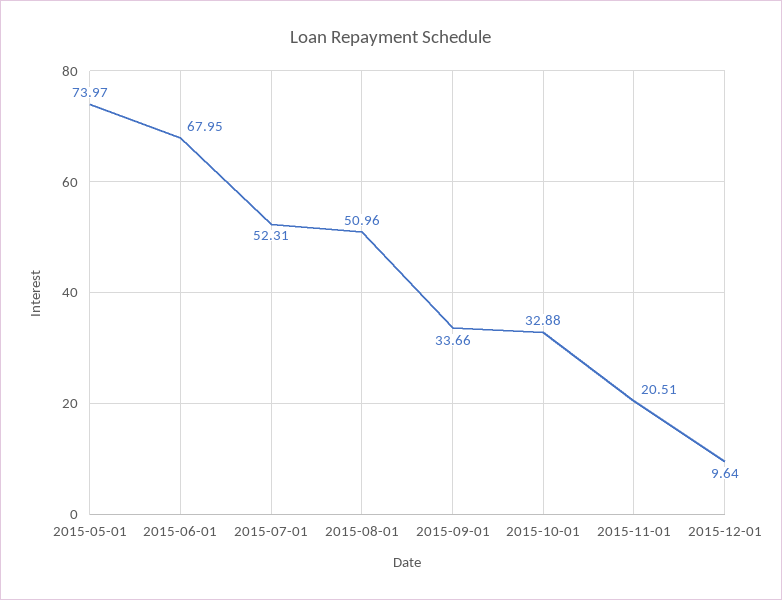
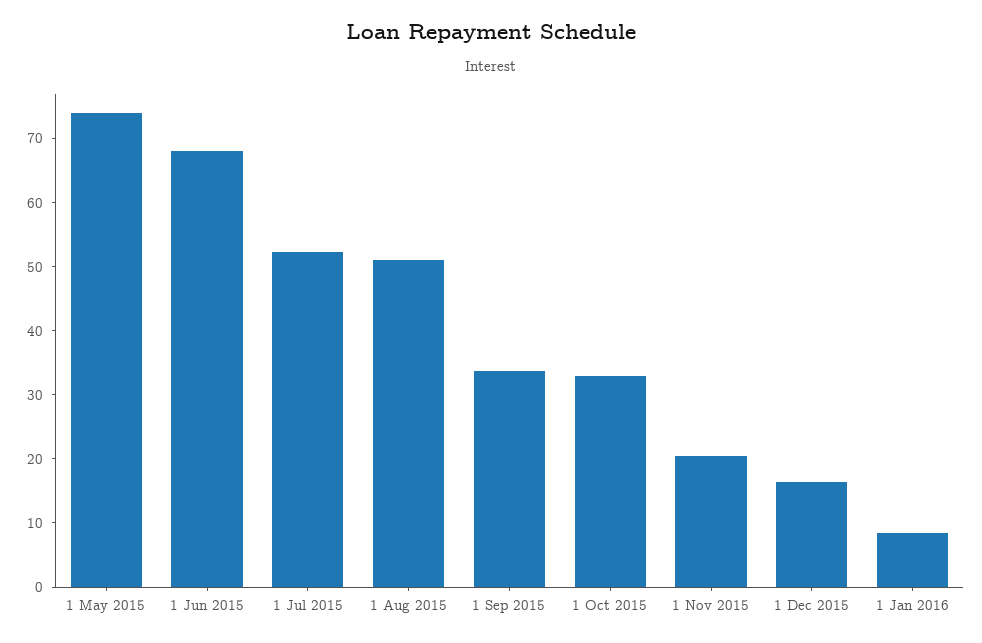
2015-12-01: 9.64 -> 16
1 Jan 2016: none -> 8

